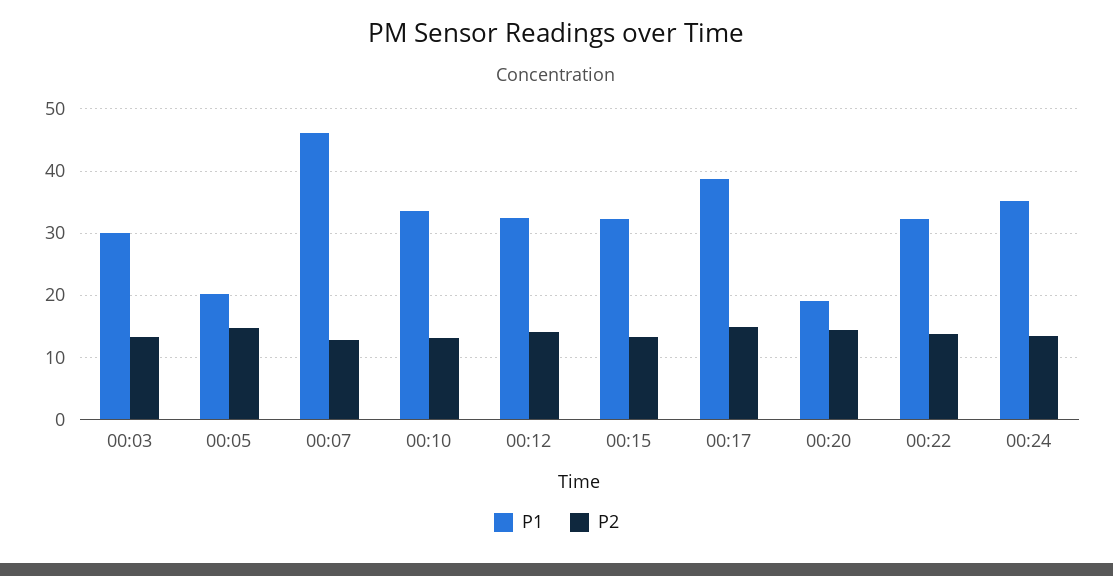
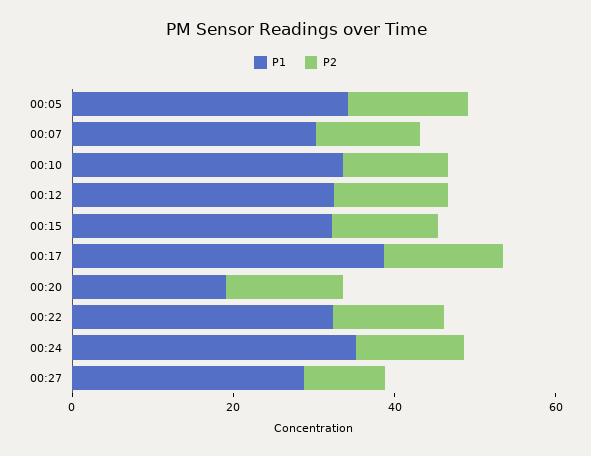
P1, 00:03: 30 -> none
P2, 00:03: 13 -> none
P1, 00:05: 20 -> 35
P1, 00:07: 46 -> 30
P1, 00:27: none -> 30
P2, 00:27: none -> 10

